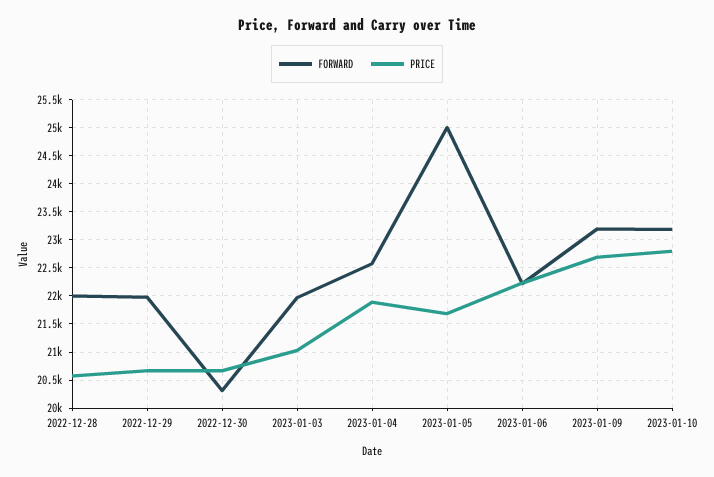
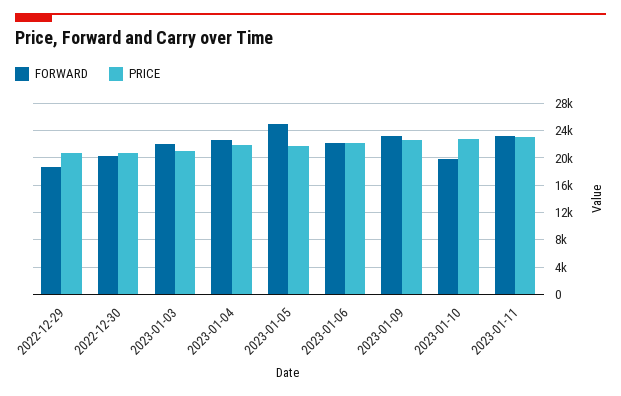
FORWARD, 2022-12-28: 22000 -> none
PRICE, 2022-12-28: 20500 -> none
FORWARD, 2022-12-29: 22000 -> 19000
FORWARD, 2023-01-10: 23250 -> 20000
FORWARD, 2023-01-11: none -> 23000
PRICE, 2023-01-11: none -> 23000

